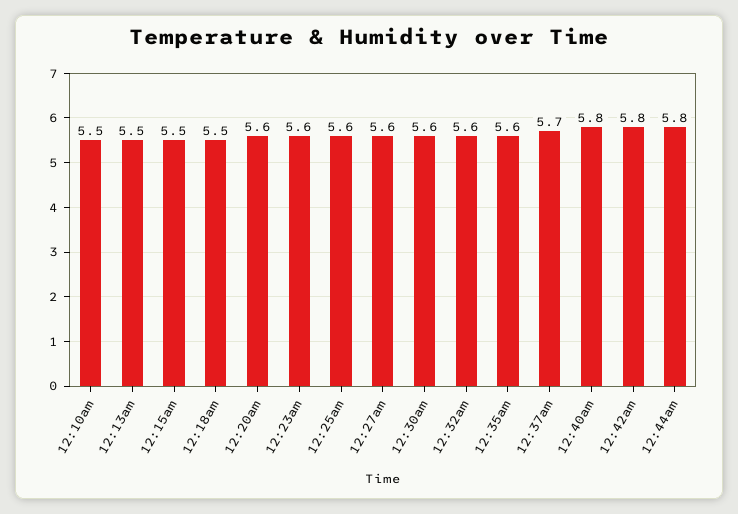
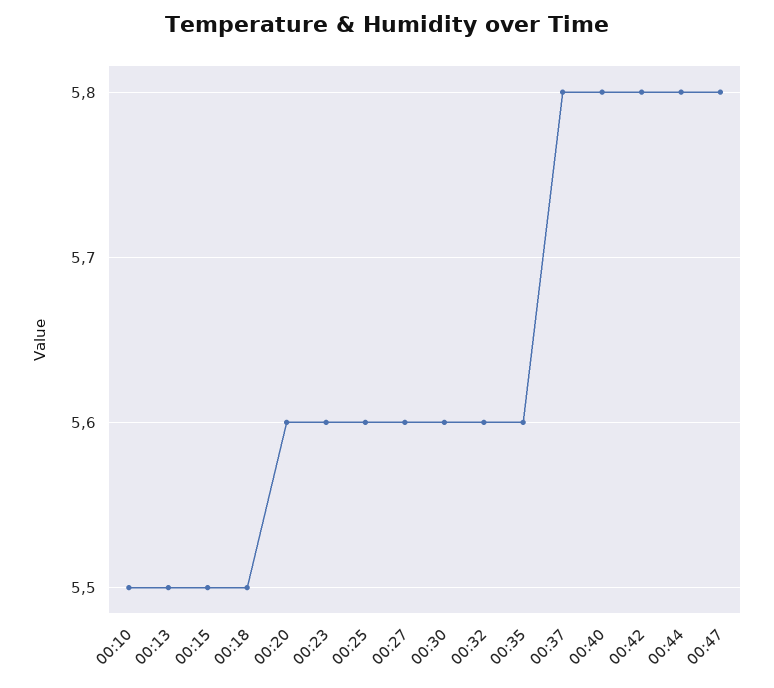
12:37am: 5.7 -> 5.8
00:47: none -> 5.8

